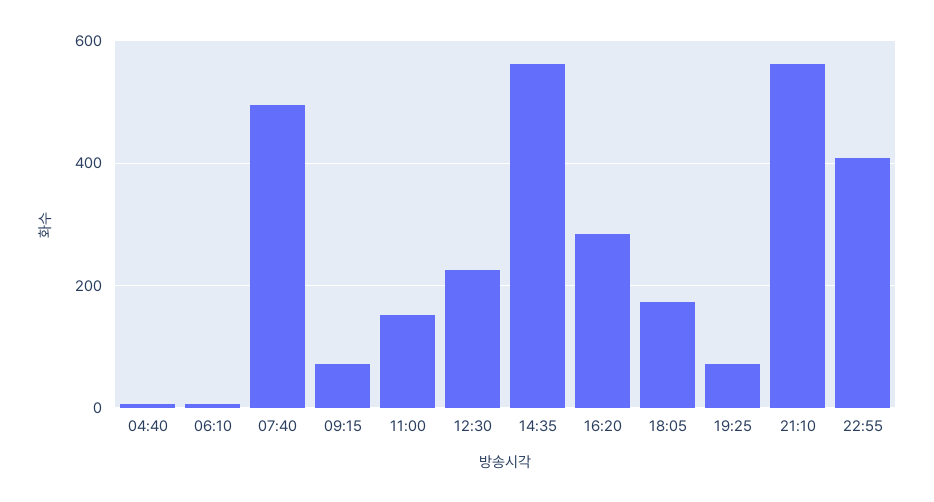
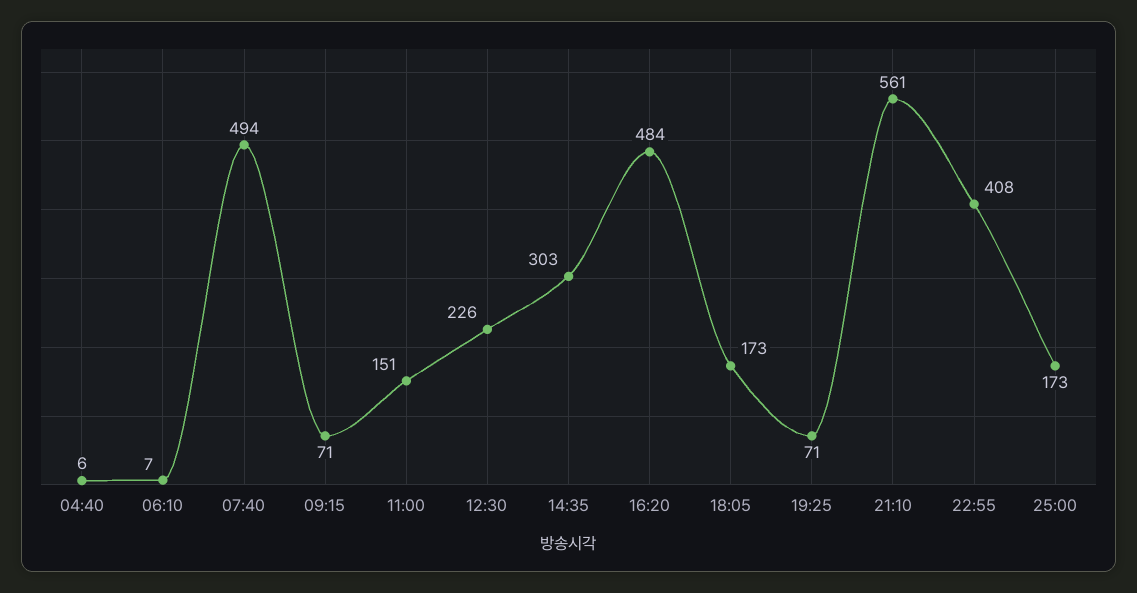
14:35: 560 -> 303
16:20: 280 -> 484
25:00: none -> 173

